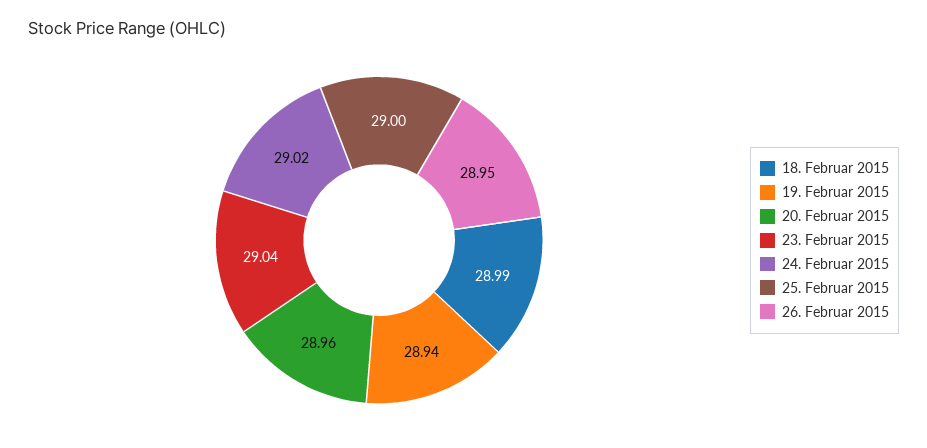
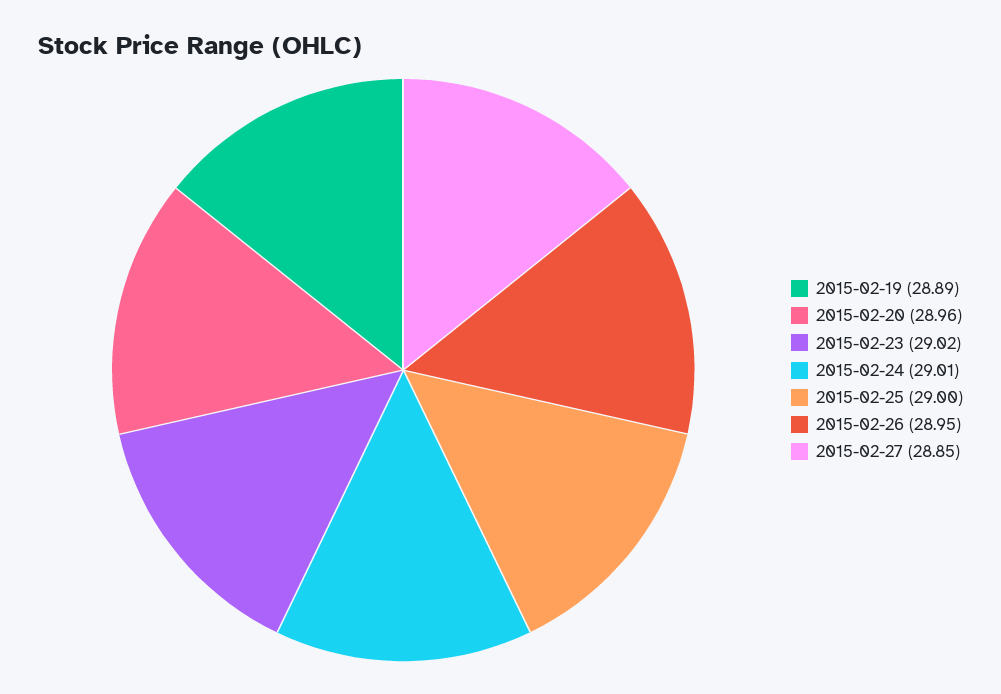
18. Februar 2015: 28.99 -> none
19. Februar 2015: 28.94 -> 28.89
23. Februar 2015: 29.04 -> 29.02
24. Februar 2015: 29.02 -> 29.01
2015-02-27: none -> 28.85

